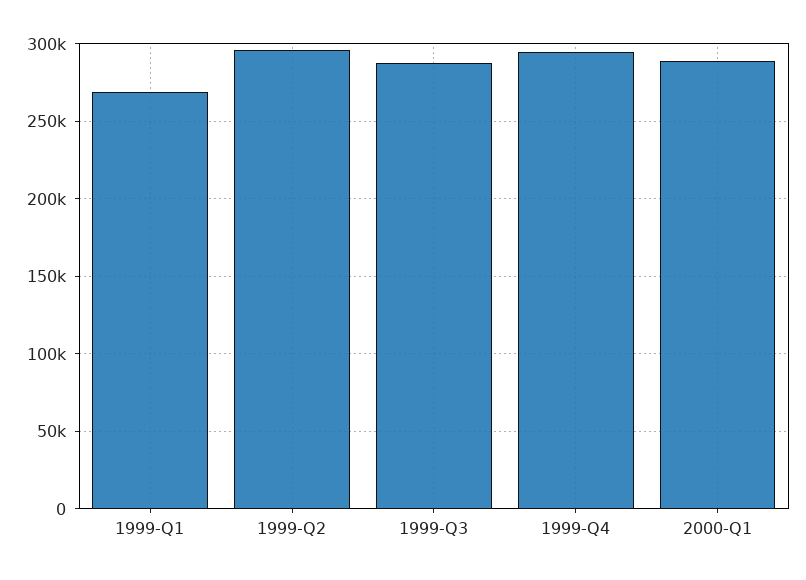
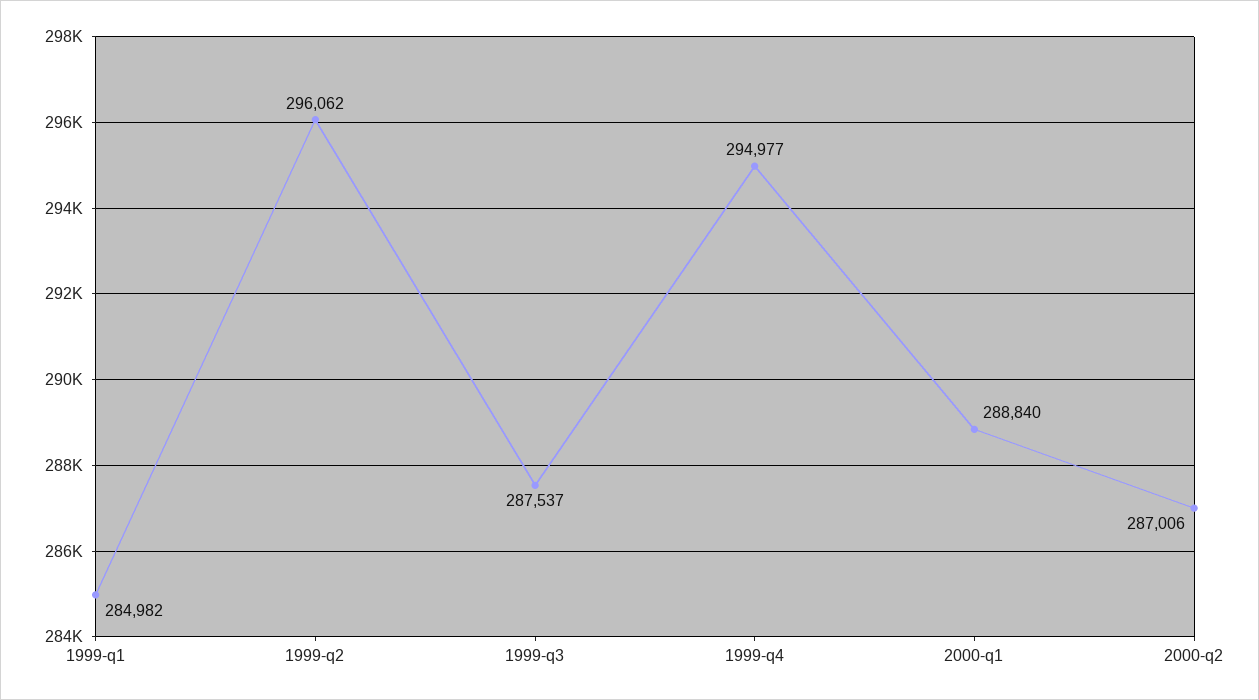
1999-Q1: 270000 -> 284982
2000-q2: none -> 287006

